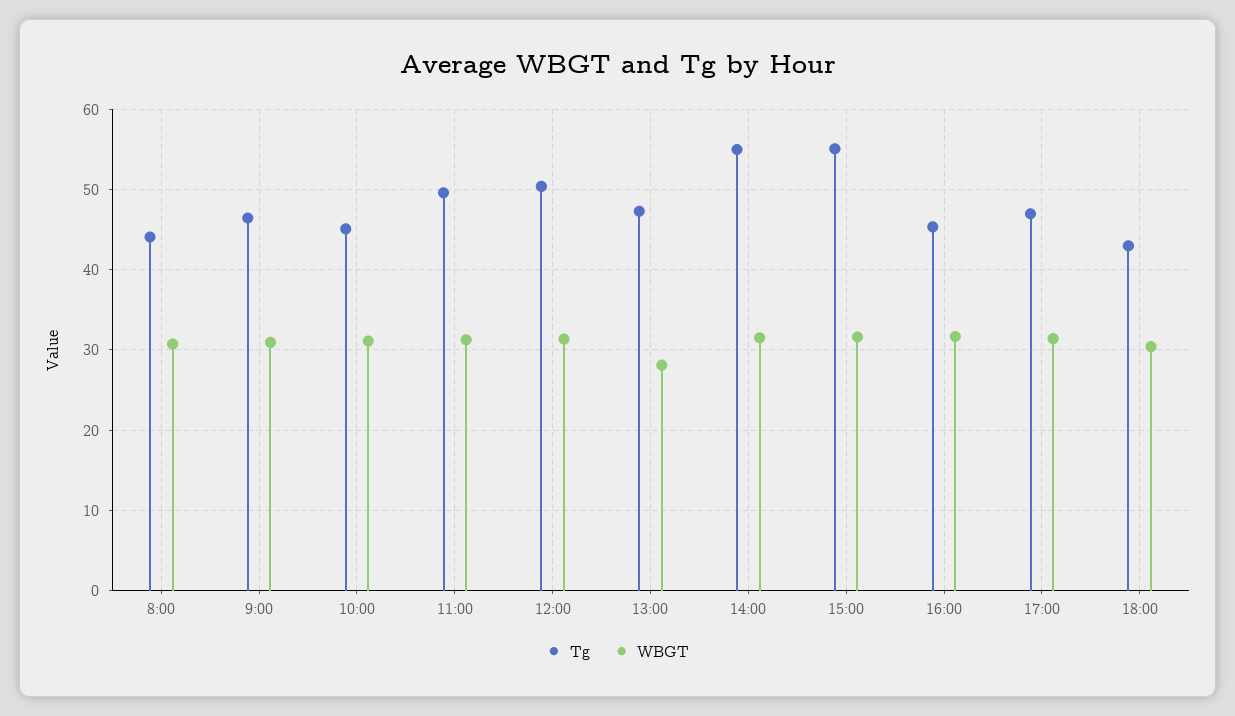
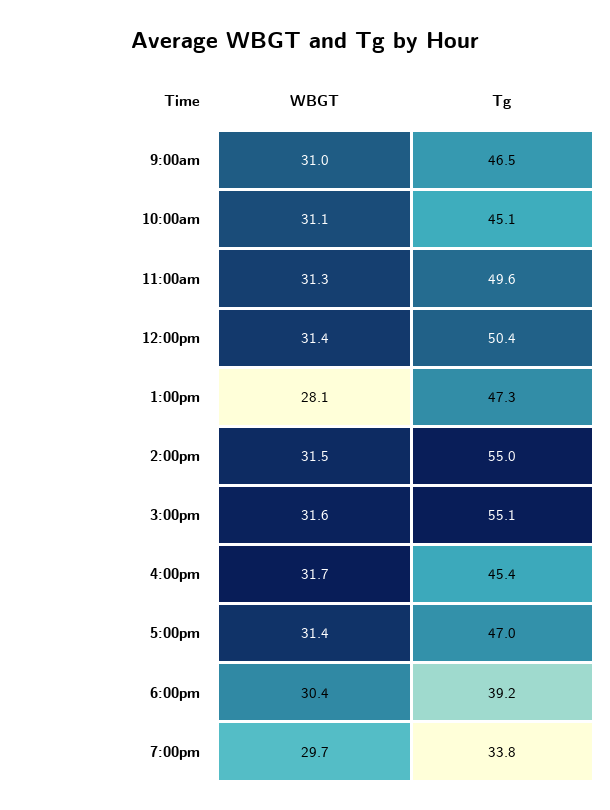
Tg, 8:00: 44 -> none
WBGT, 8:00: 31 -> none
Tg, 18:00: 43 -> 39.2
WBGT, 7:00pm: none -> 29.7
Tg, 7:00pm: none -> 33.8

